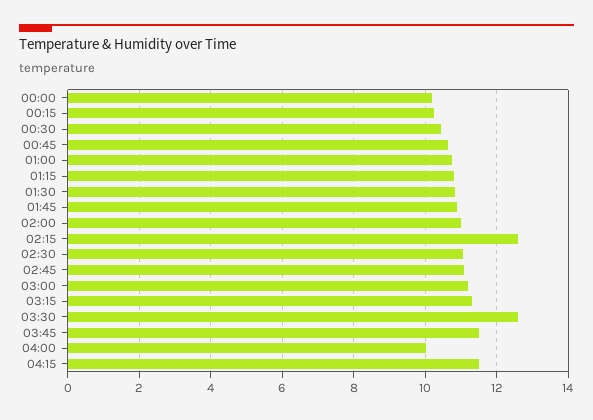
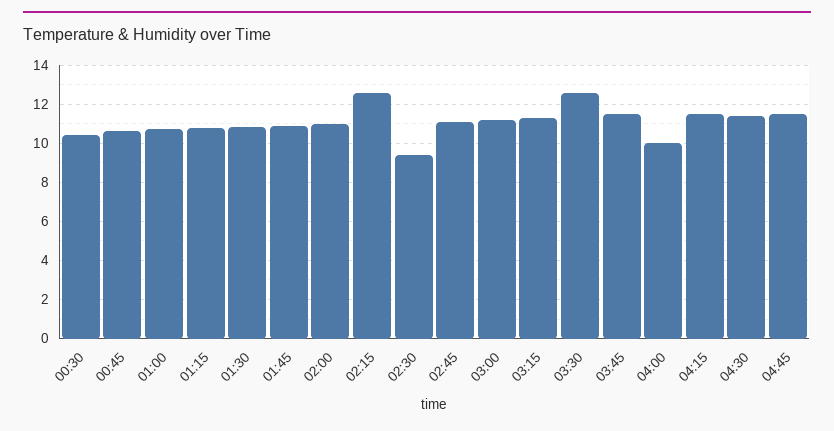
00:00: 10.2 -> none
00:15: 10.2 -> none
02:30: 11 -> 9.5
04:30: none -> 11.5
04:45: none -> 11.5

